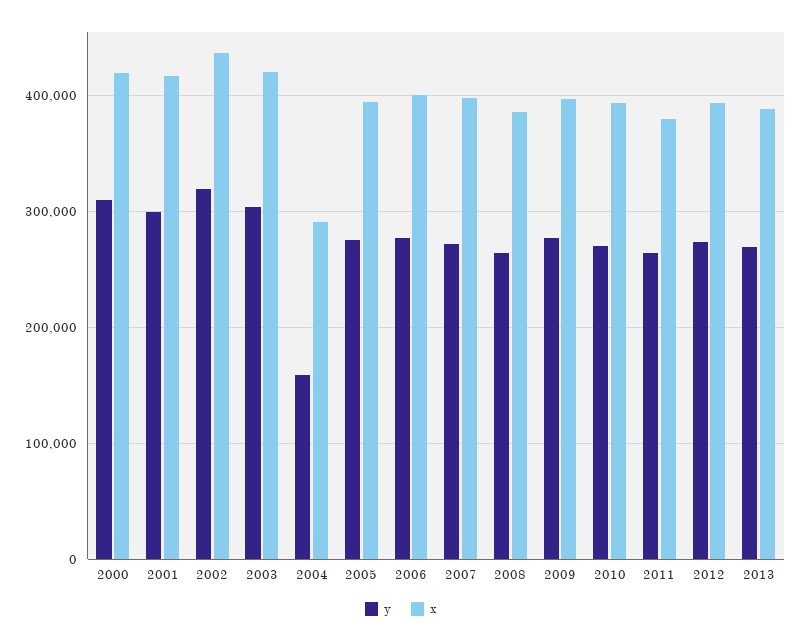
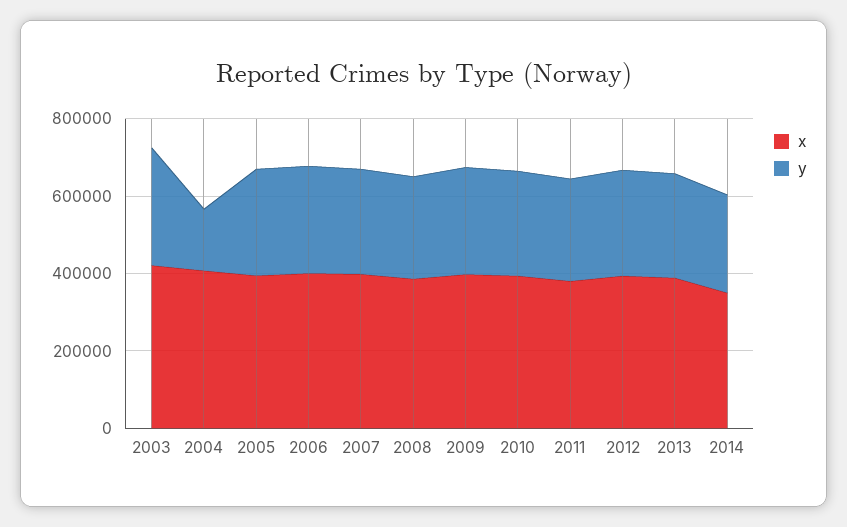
y, 2000: 310000 -> none
x, 2000: 420000 -> none
y, 2001: 300000 -> none
x, 2001: 420000 -> none
y, 2002: 320000 -> none
x, 2002: 440000 -> none
x, 2004: 290000 -> 400000
x, 2014: none -> 350000
y, 2014: none -> 250000

